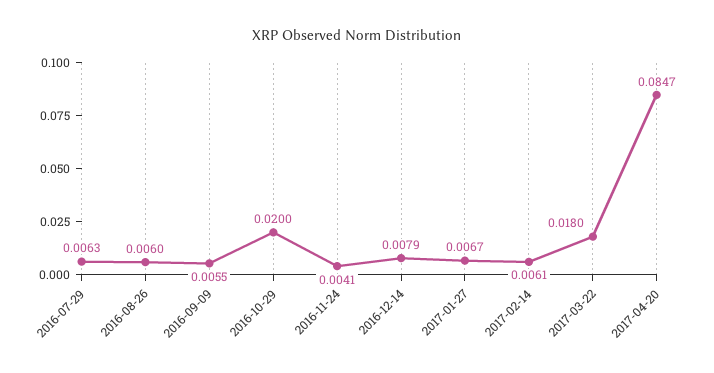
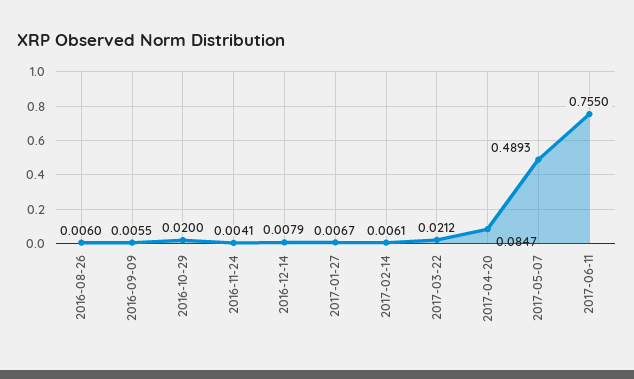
2016-07-29: 0.0063 -> none
2017-03-22: 0.018 -> 0.0212
2017-05-07: none -> 0.4893
2017-06-11: none -> 0.755

